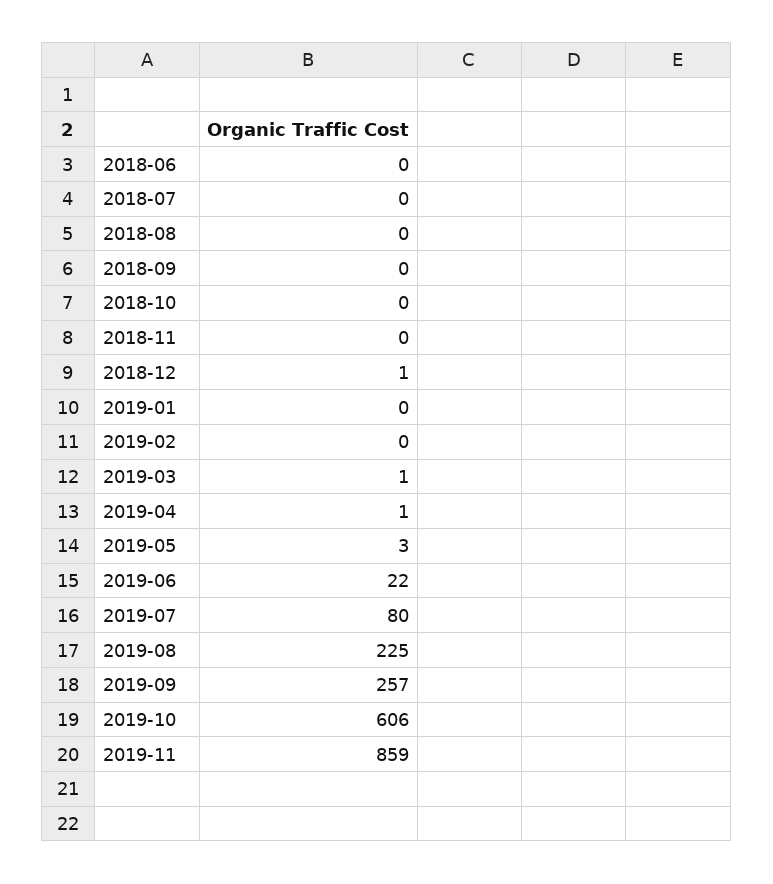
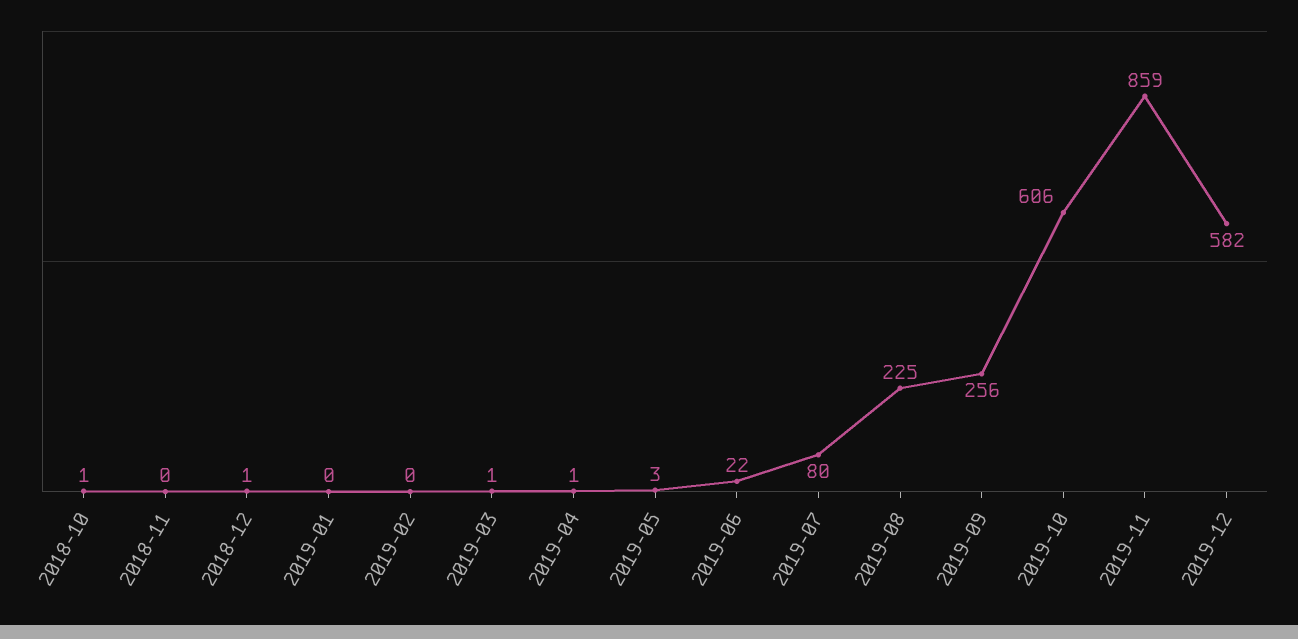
2018-06: 0 -> none
2018-07: 0 -> none
2018-08: 0 -> none
2018-09: 0 -> none
2018-10: 0 -> 1
2019-09: 257 -> 256
2019-12: none -> 582

